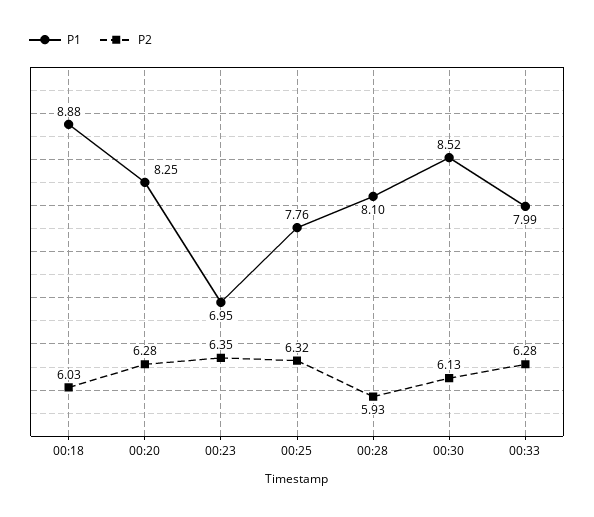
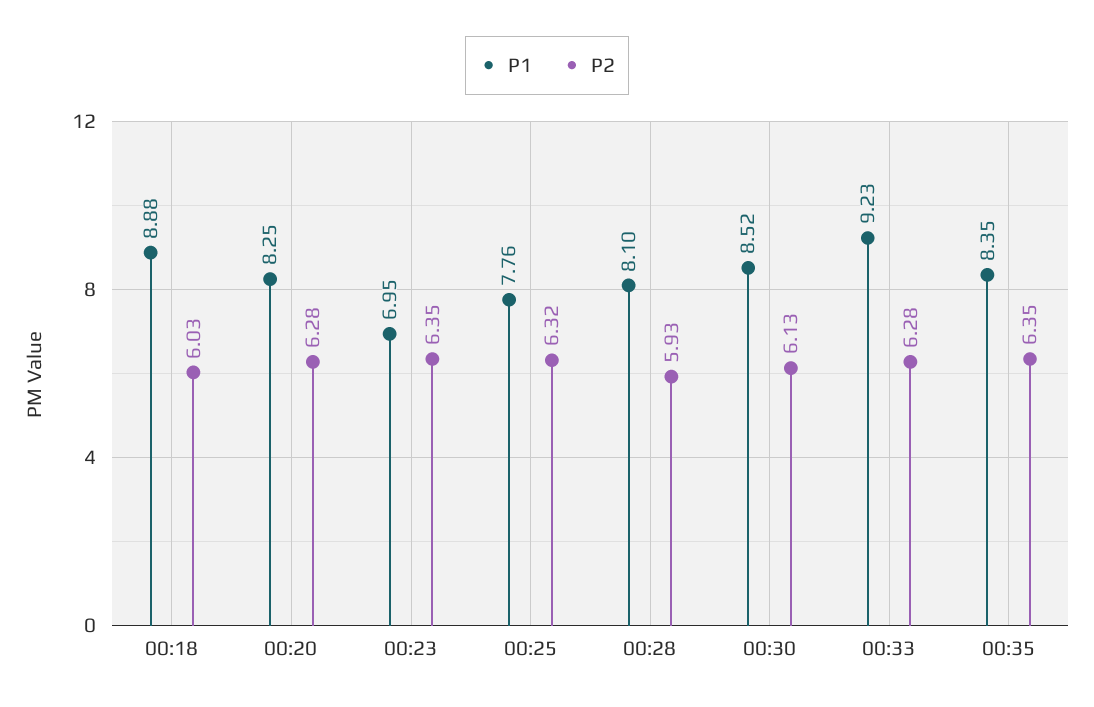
P1, 00:33: 7.99 -> 9.23
P1, 00:35: none -> 8.35
P2, 00:35: none -> 6.35

